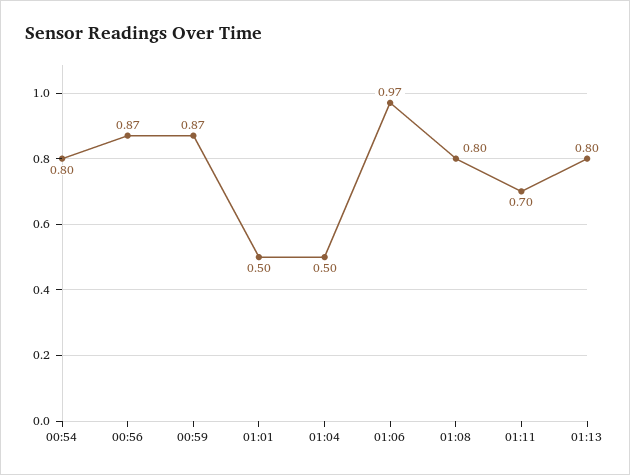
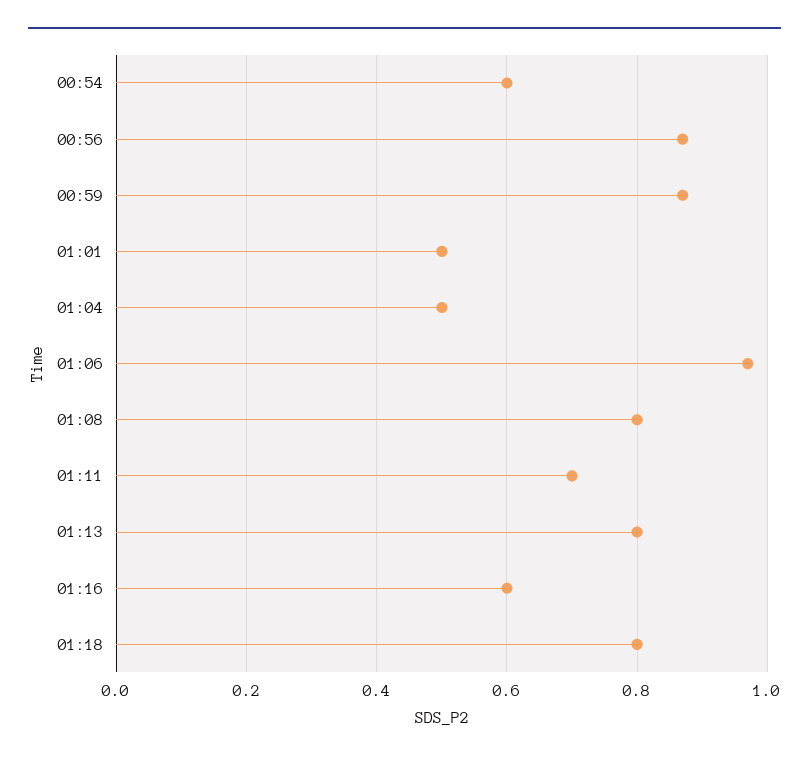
00:54: 0.8 -> 0.6
01:16: none -> 0.6
01:18: none -> 0.8

